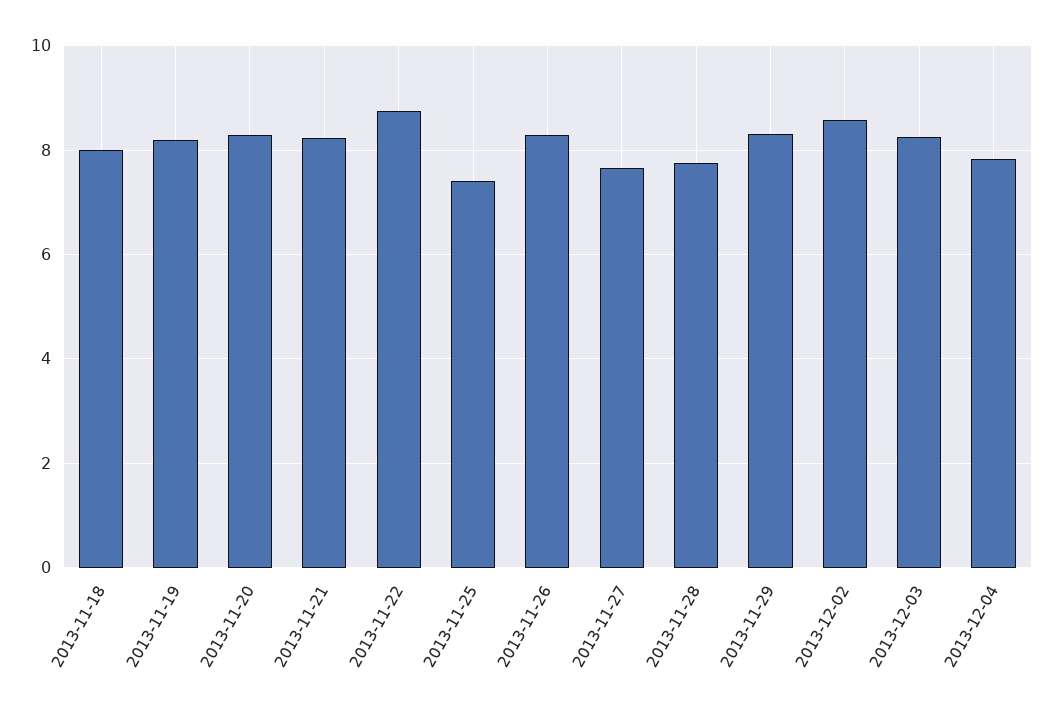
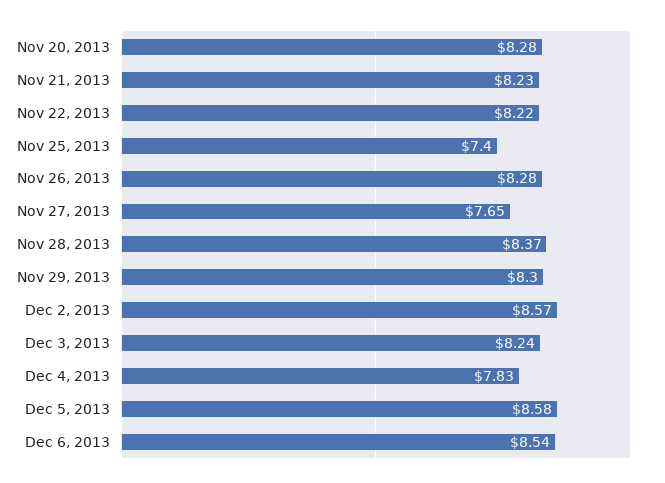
2013-11-18: 8 -> none
2013-11-19: 8.2 -> none
2013-11-22: 8.8 -> 8.22
2013-11-28: 7.8 -> 8.37
Dec 5, 2013: none -> 8.58
Dec 6, 2013: none -> 8.54

